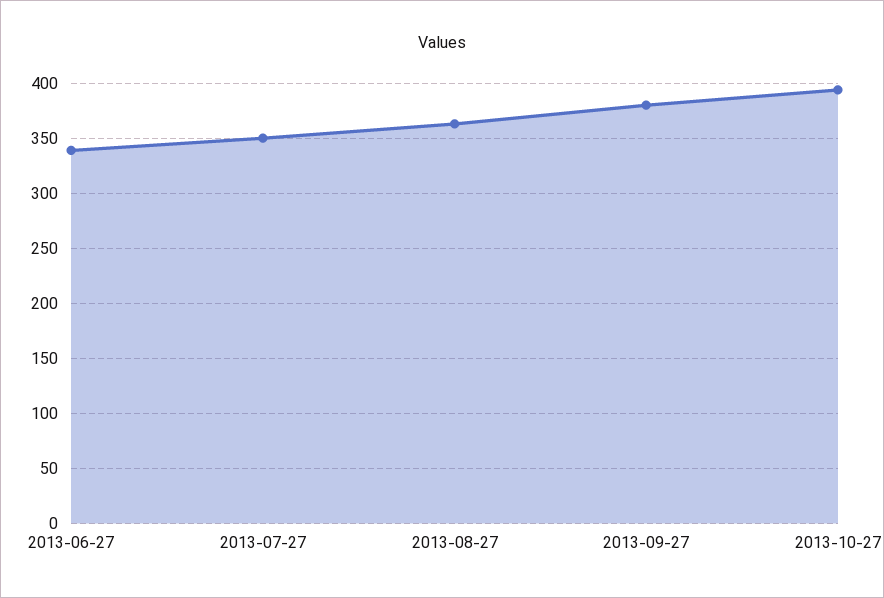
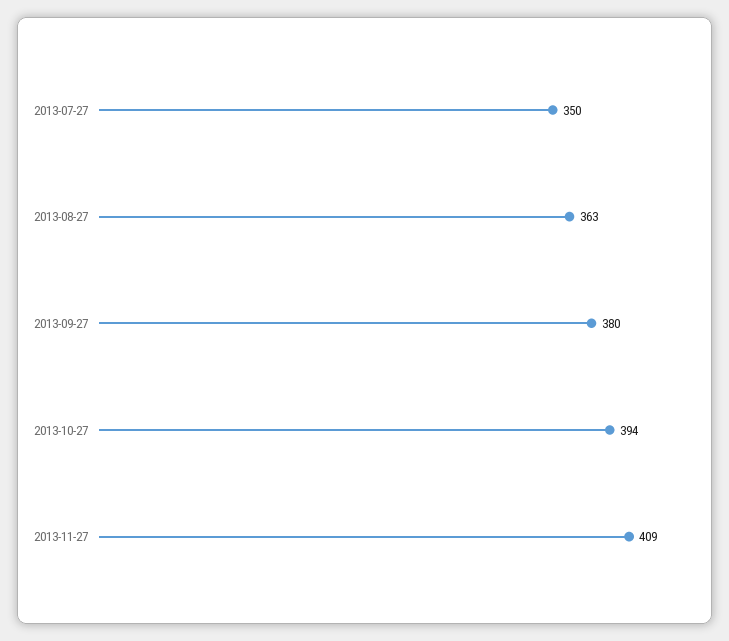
2013-06-27: 340 -> none
2013-11-27: none -> 409

